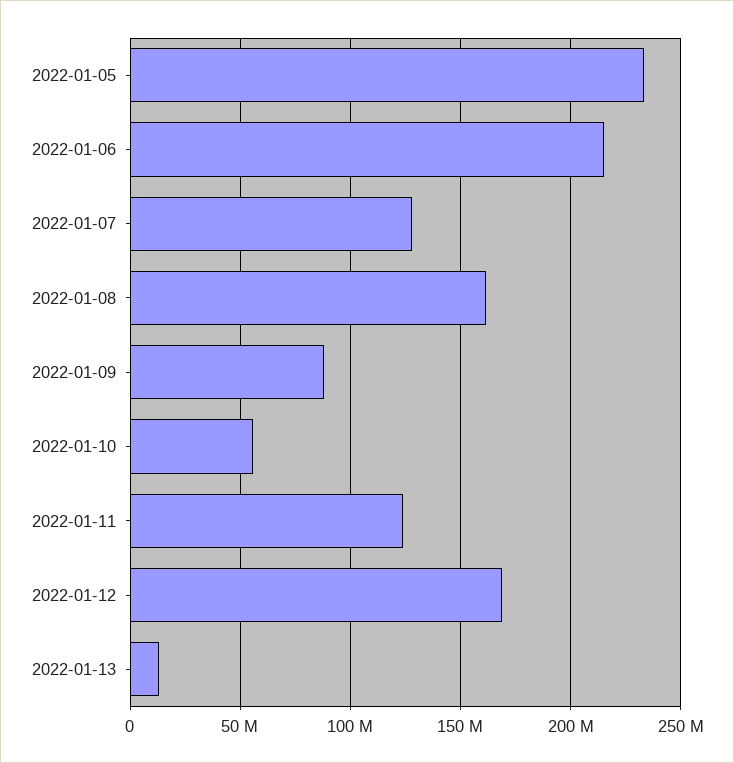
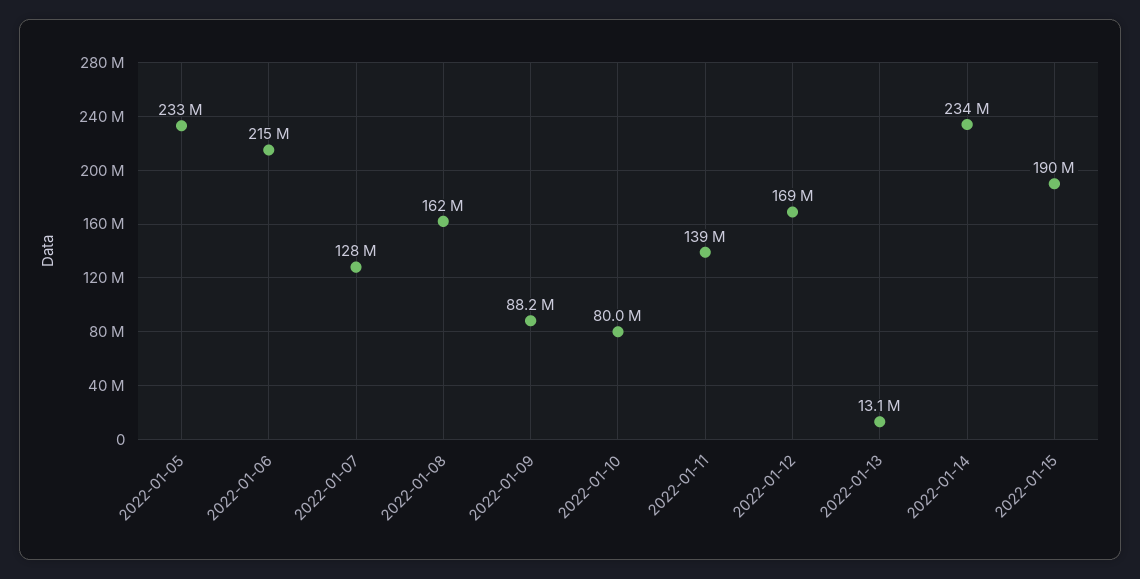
2022-01-10: 55000000 -> 80000000
2022-01-11: 125000000 -> 139000000
2022-01-14: none -> 234000000
2022-01-15: none -> 190000000

